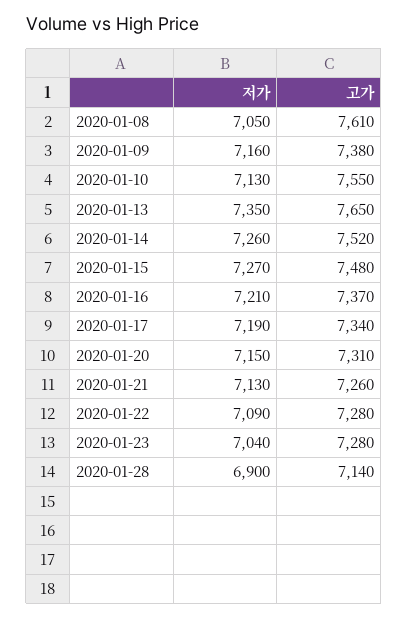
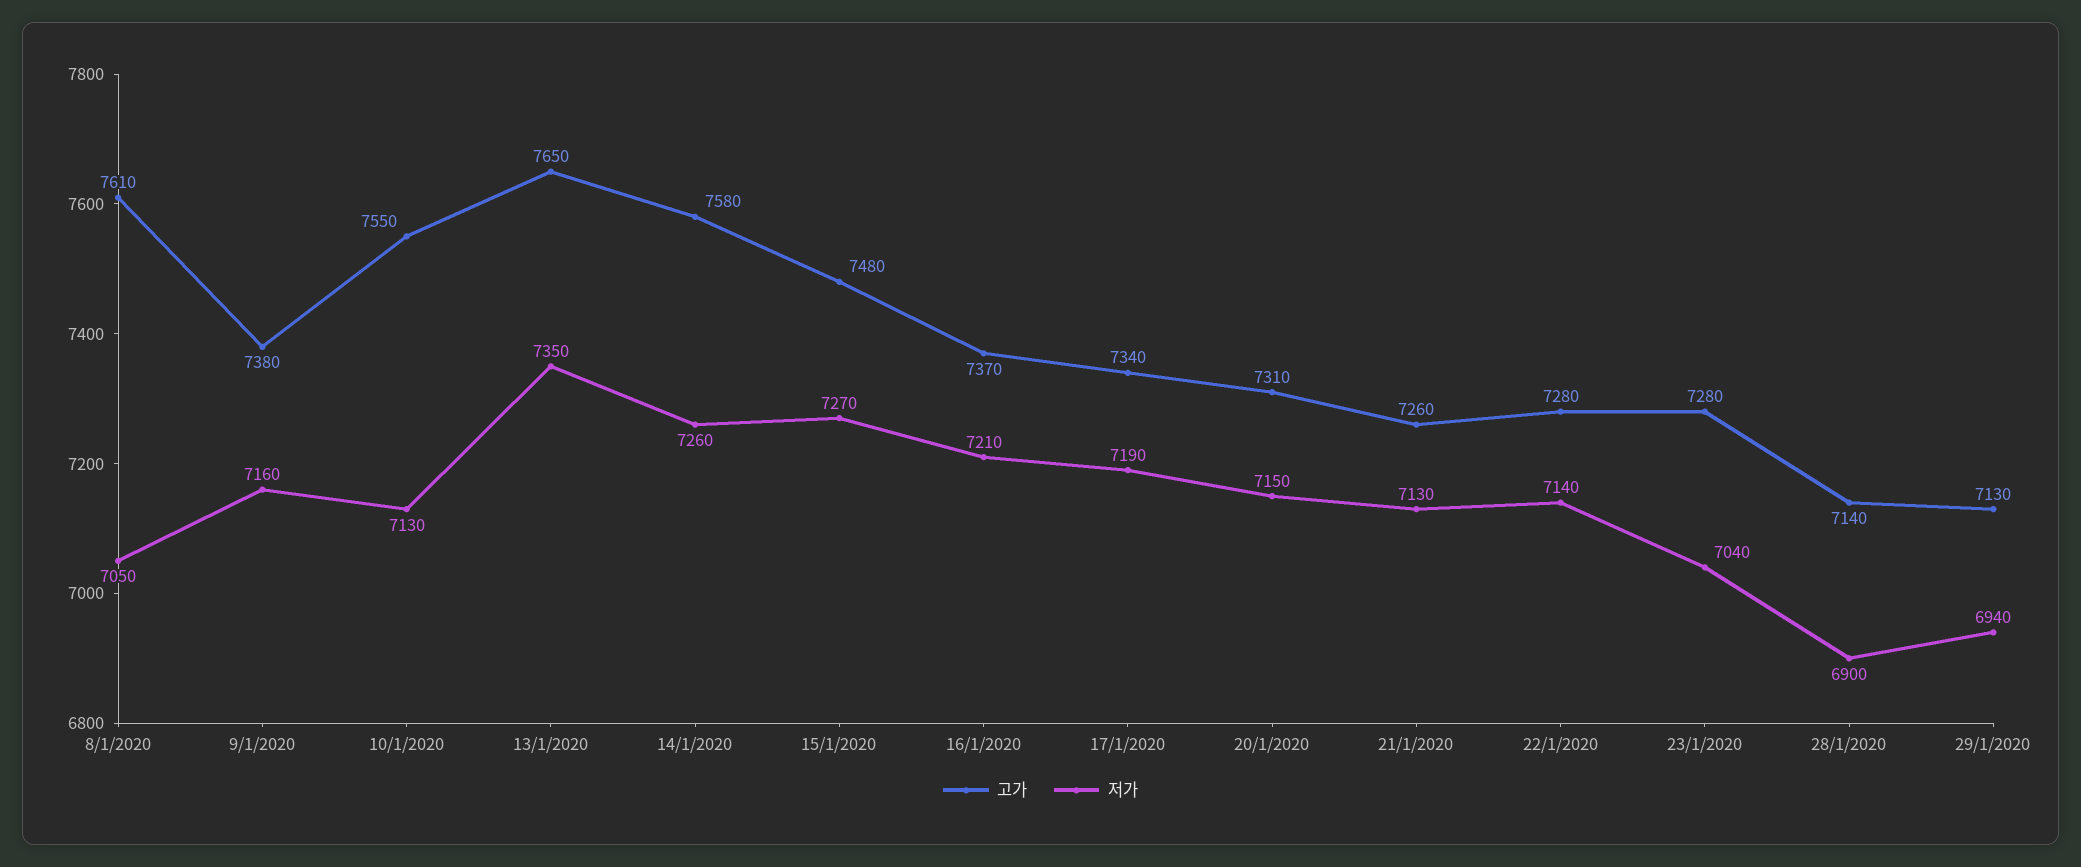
고가, 2020-01-14: 7520 -> 7580
저가, 2020-01-22: 7090 -> 7140
고가, 29/1/2020: none -> 7130
저가, 29/1/2020: none -> 6940

